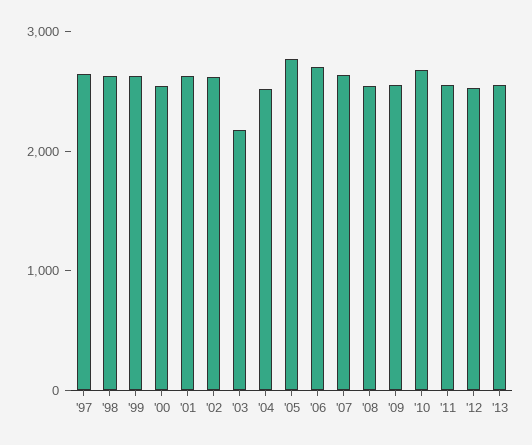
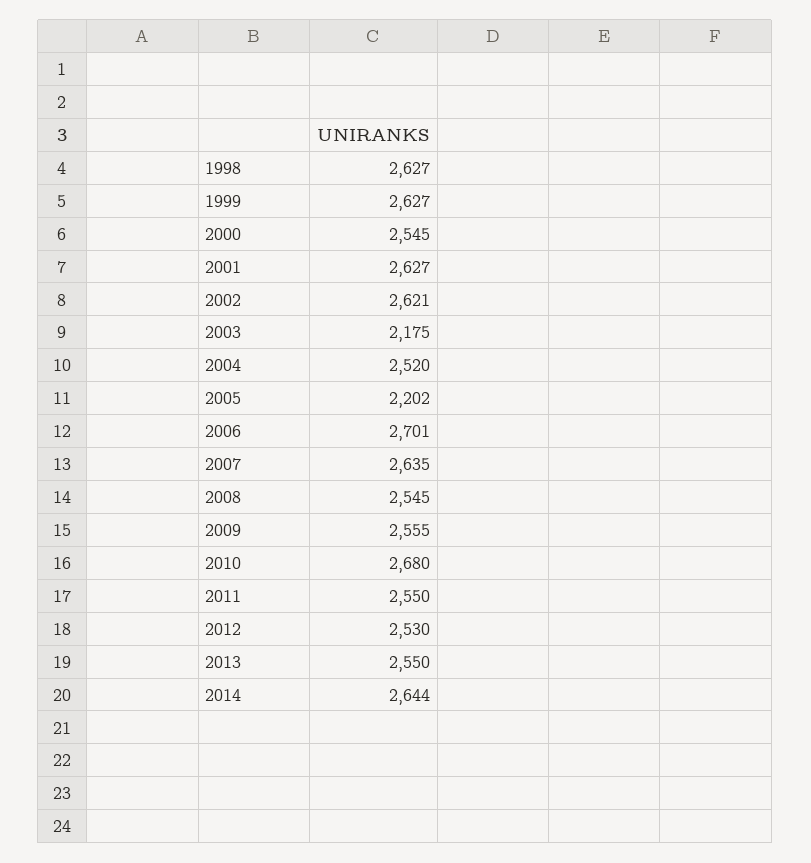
'97: 2600 -> none
'05: 2800 -> 2202
2014: none -> 2644

